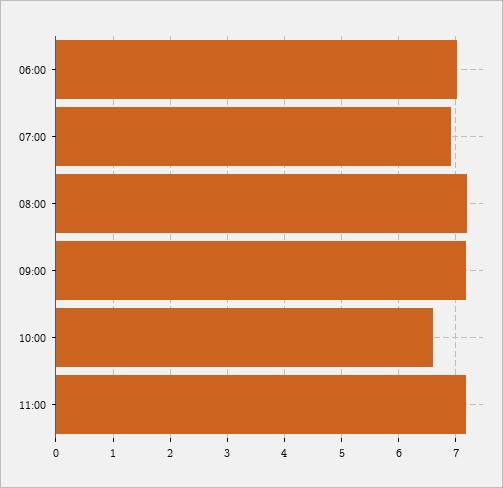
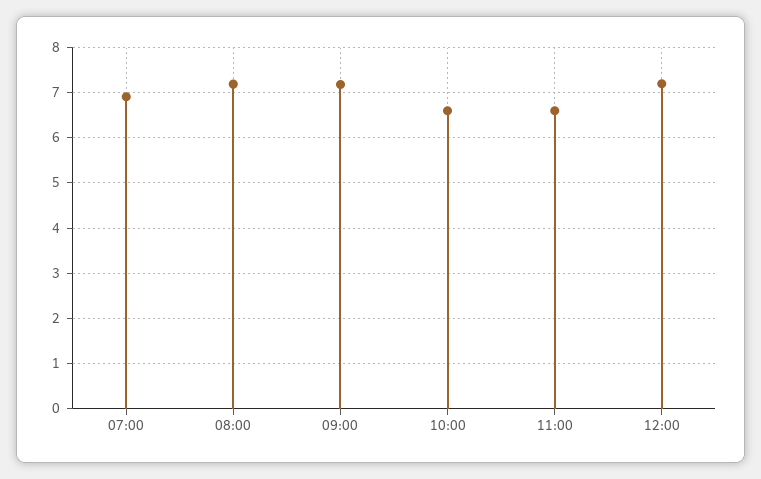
06:00: 7 -> none
11:00: 7.2 -> 6.6
12:00: none -> 7.2

